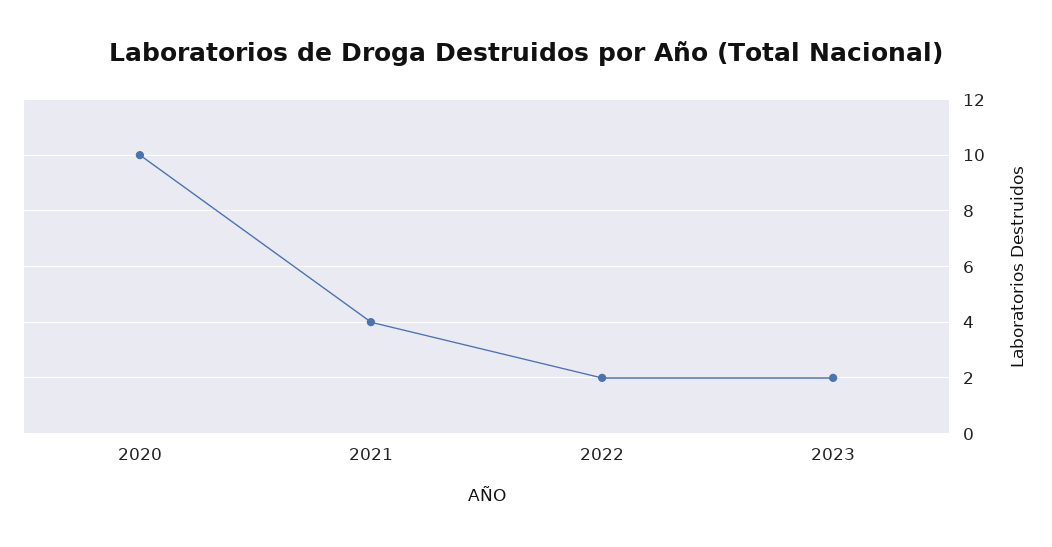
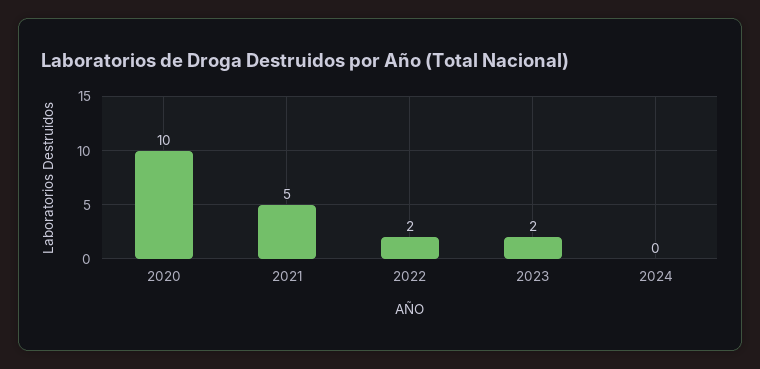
2021: 4 -> 5
2024: none -> 0

